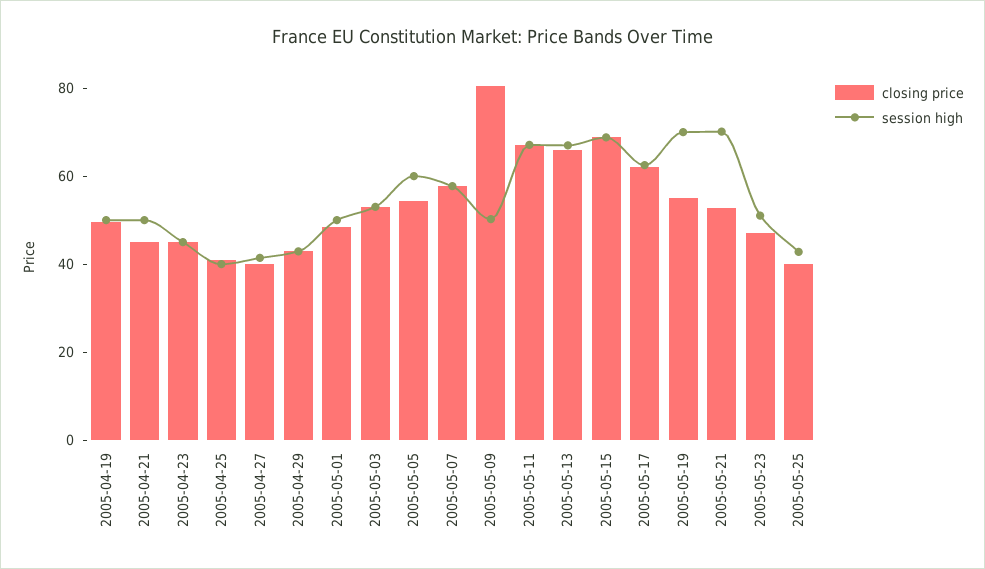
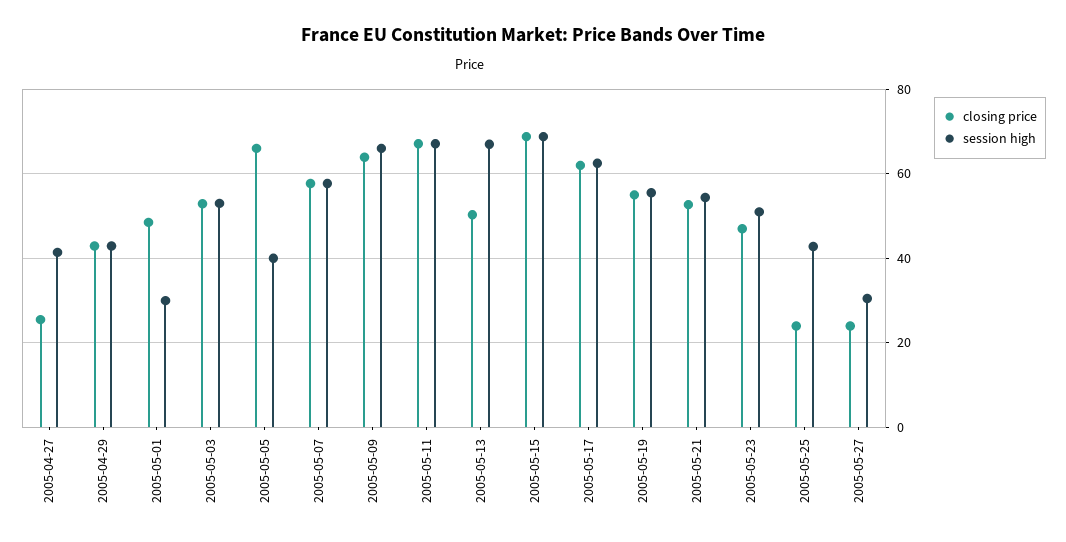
closing price, 2005-04-19: 50 -> none
session high, 2005-04-19: 50 -> none
closing price, 2005-04-21: 45 -> none
session high, 2005-04-21: 50 -> none
closing price, 2005-04-23: 45 -> none
session high, 2005-04-23: 45 -> none
closing price, 2005-04-25: 40 -> none
session high, 2005-04-25: 40 -> none
closing price, 2005-04-27: 40 -> 26
session high, 2005-05-01: 50 -> 30
closing price, 2005-05-05: 55 -> 66
session high, 2005-05-05: 60 -> 40
closing price, 2005-05-09: 80 -> 64
session high, 2005-05-09: 50 -> 66
closing price, 2005-05-13: 65 -> 50
session high, 2005-05-19: 70 -> 56
session high, 2005-05-21: 70 -> 54
closing price, 2005-05-25: 40 -> 24
closing price, 2005-05-27: none -> 24
session high, 2005-05-27: none -> 30

